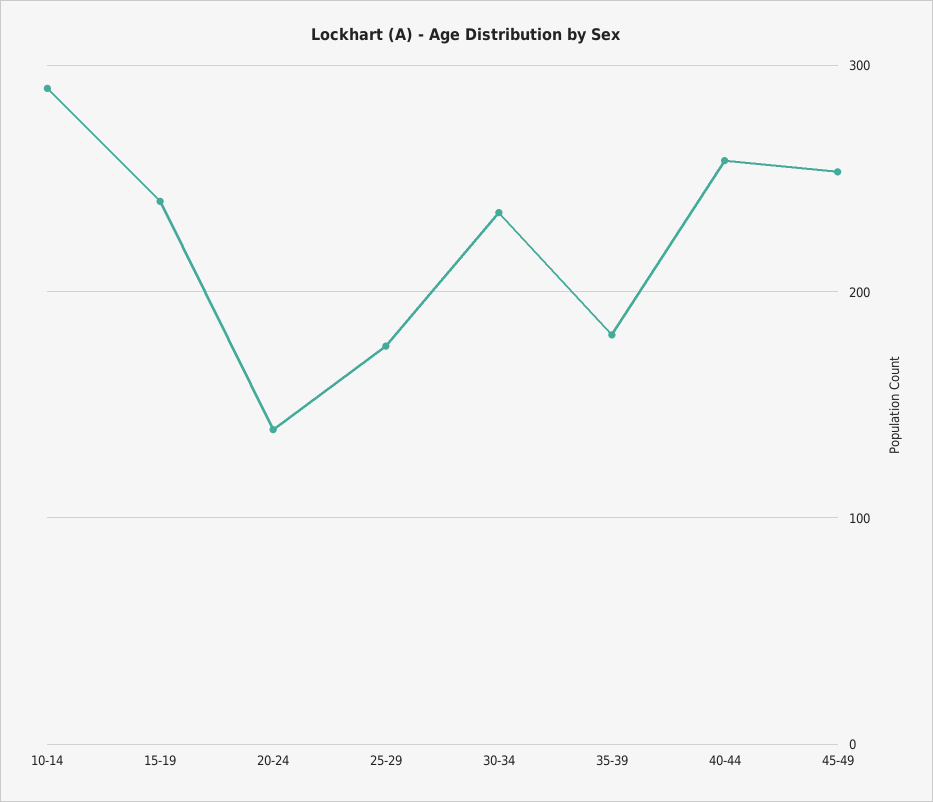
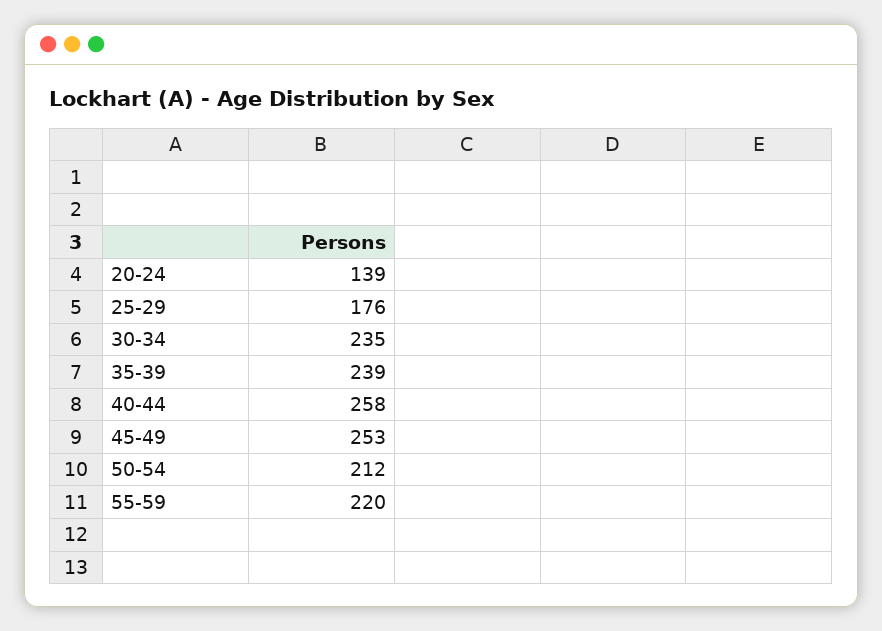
10-14: 290 -> none
15-19: 240 -> none
35-39: 180 -> 239
50-54: none -> 212
55-59: none -> 220

